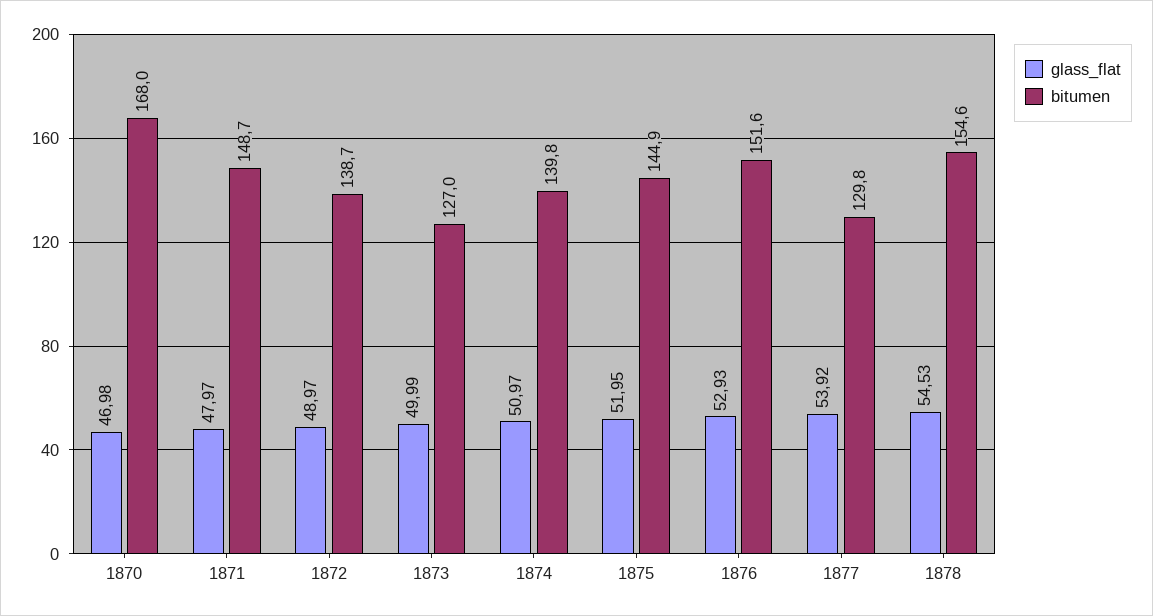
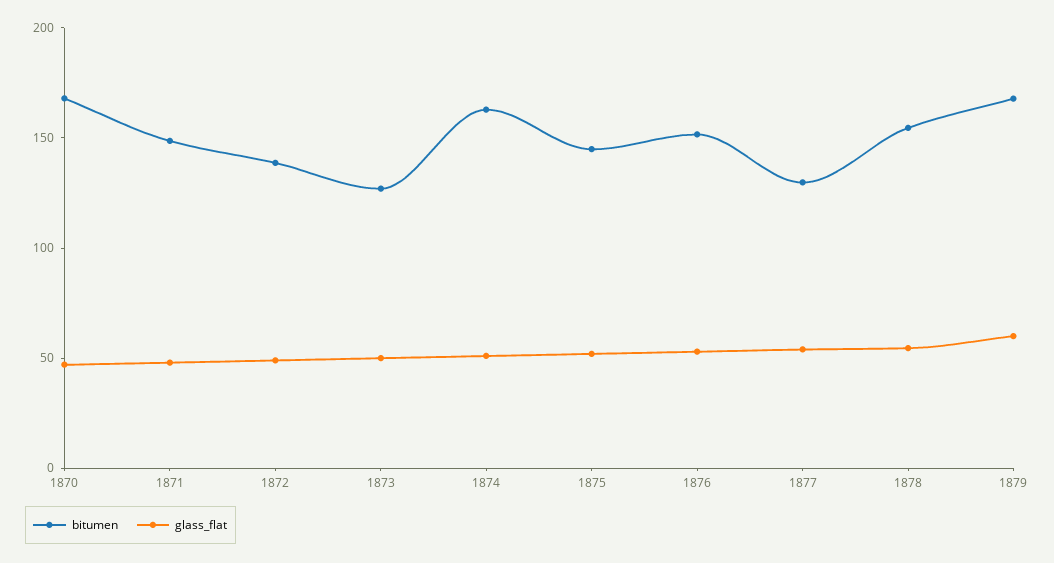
bitumen, 1874: 139.8 -> 160
bitumen, 1879: none -> 170
glass_flat, 1879: none -> 60

